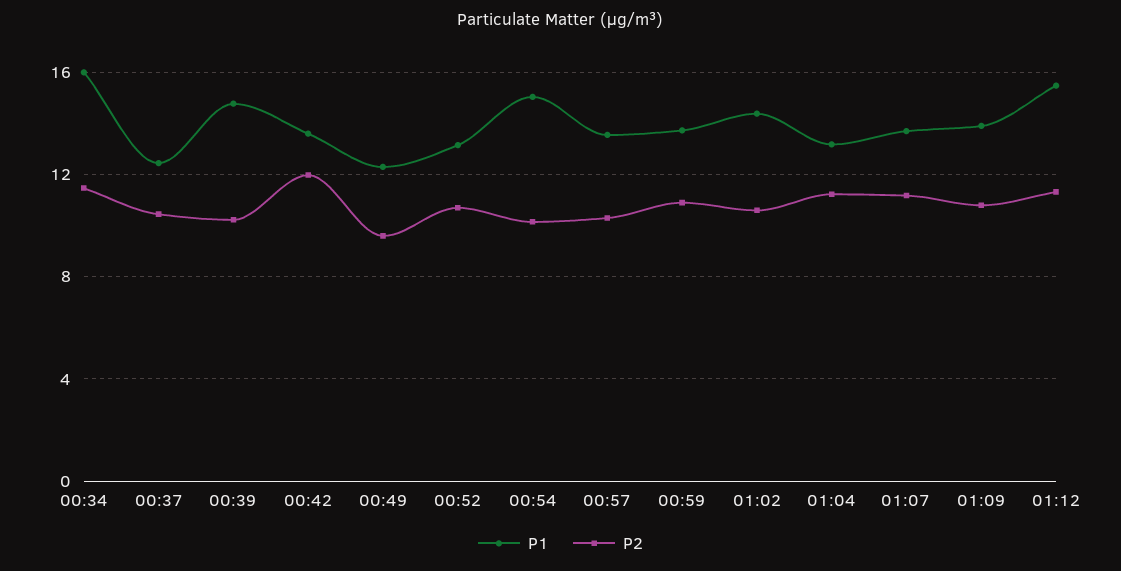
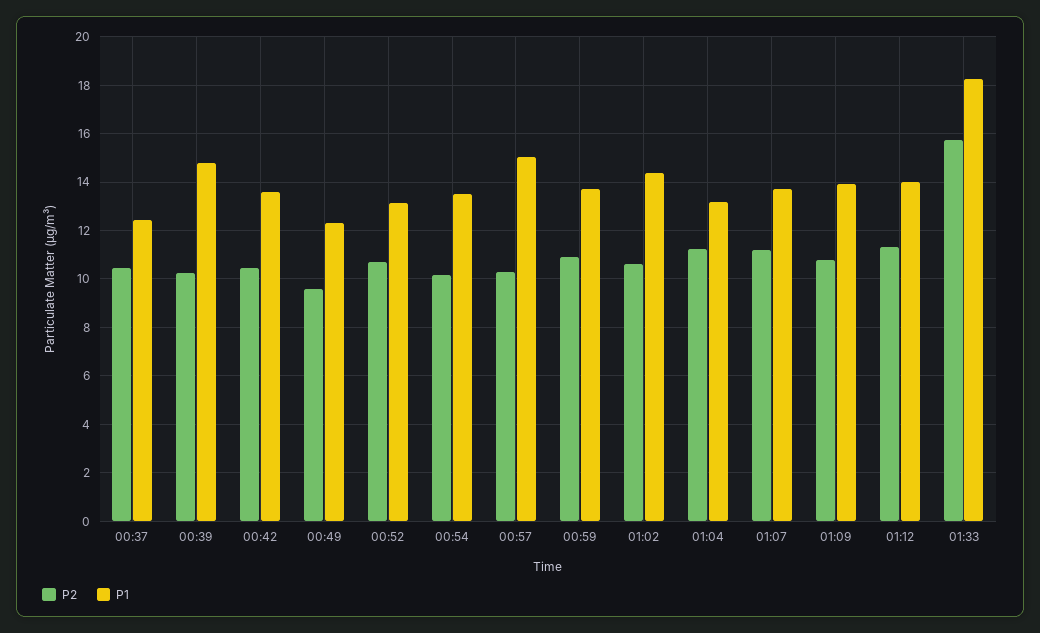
P1, 00:34: 16 -> none
P2, 00:34: 11.5 -> none
P2, 00:42: 12 -> 10.5
P1, 00:54: 15 -> 13.5
P1, 00:57: 13.5 -> 15
P1, 01:12: 15.5 -> 14
P2, 01:33: none -> 15.75
P1, 01:33: none -> 18.25

